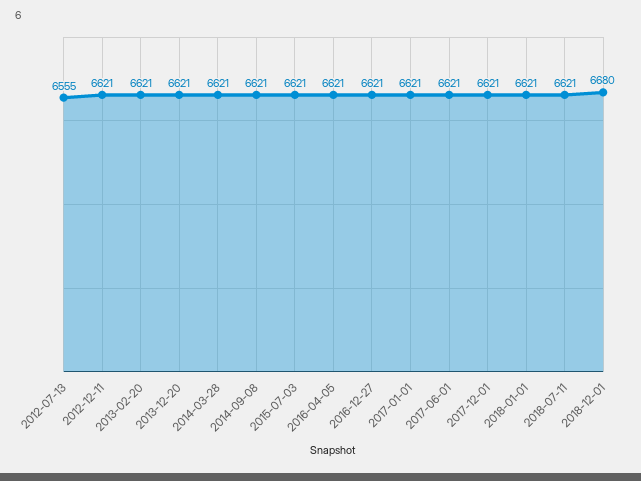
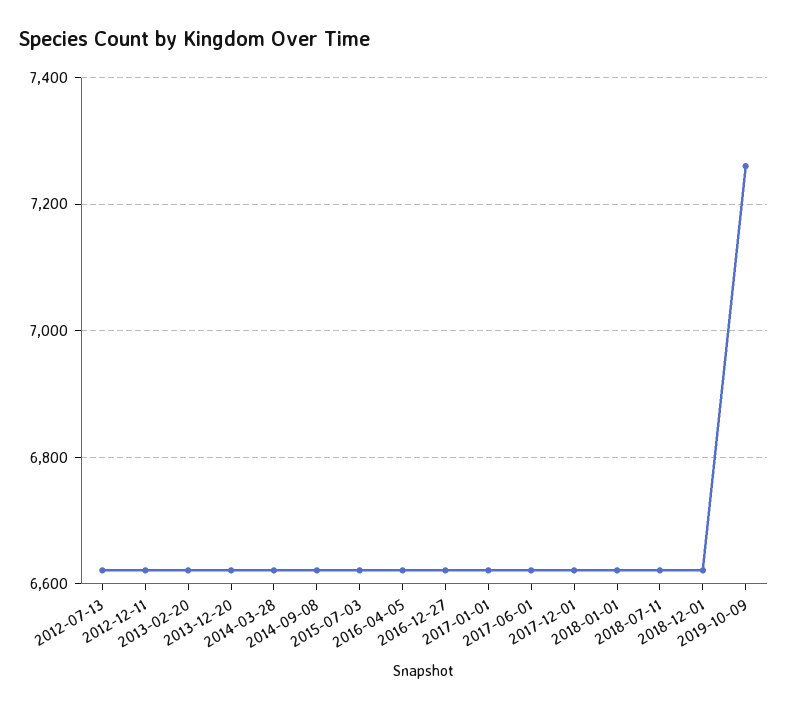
2012-07-13: 6555 -> 6620
2018-12-01: 6680 -> 6620
2019-10-09: none -> 7260

